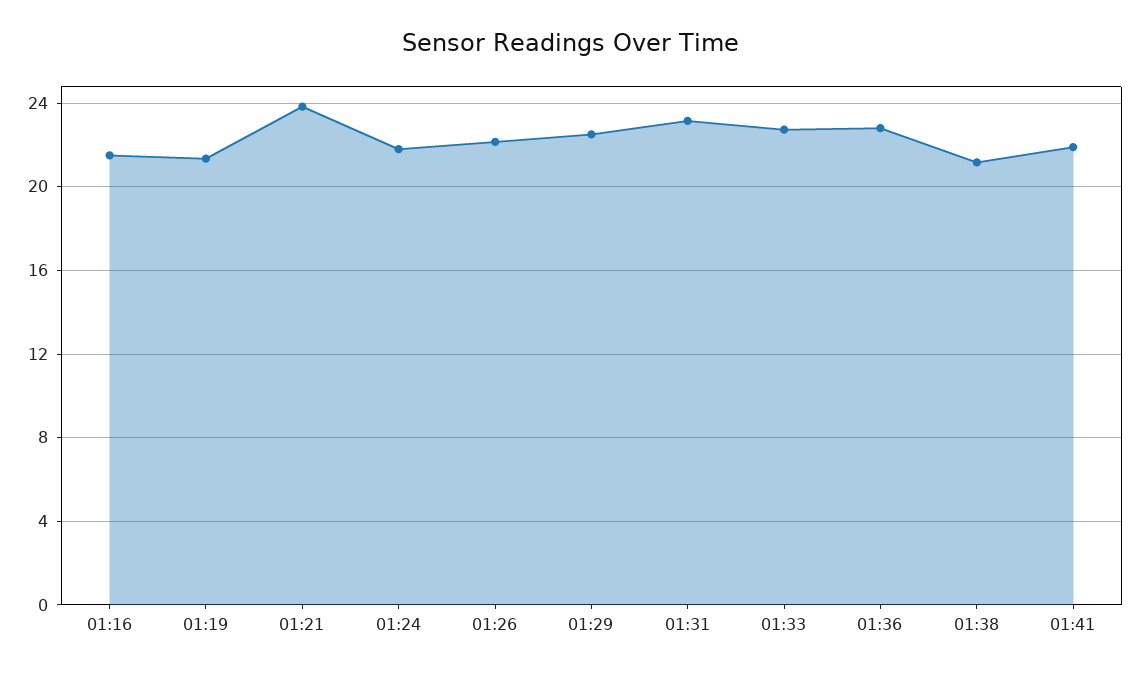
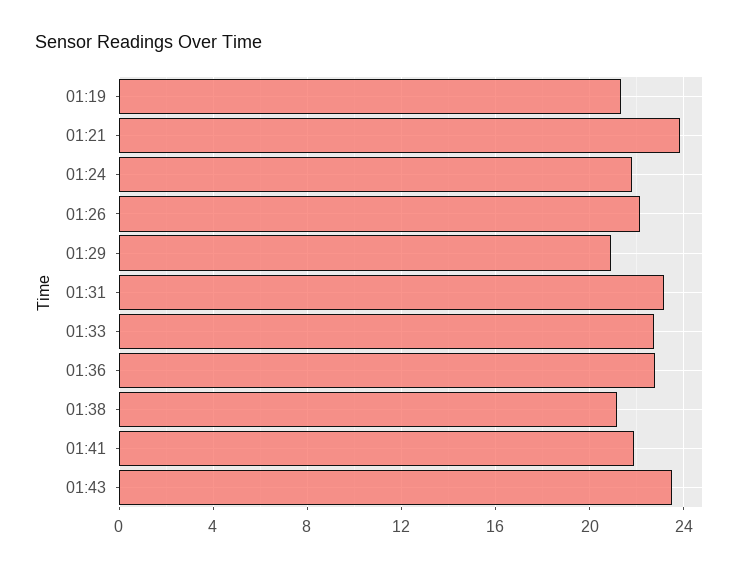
01:16: 21.5 -> none
01:29: 22.5 -> 21
01:43: none -> 23.5

